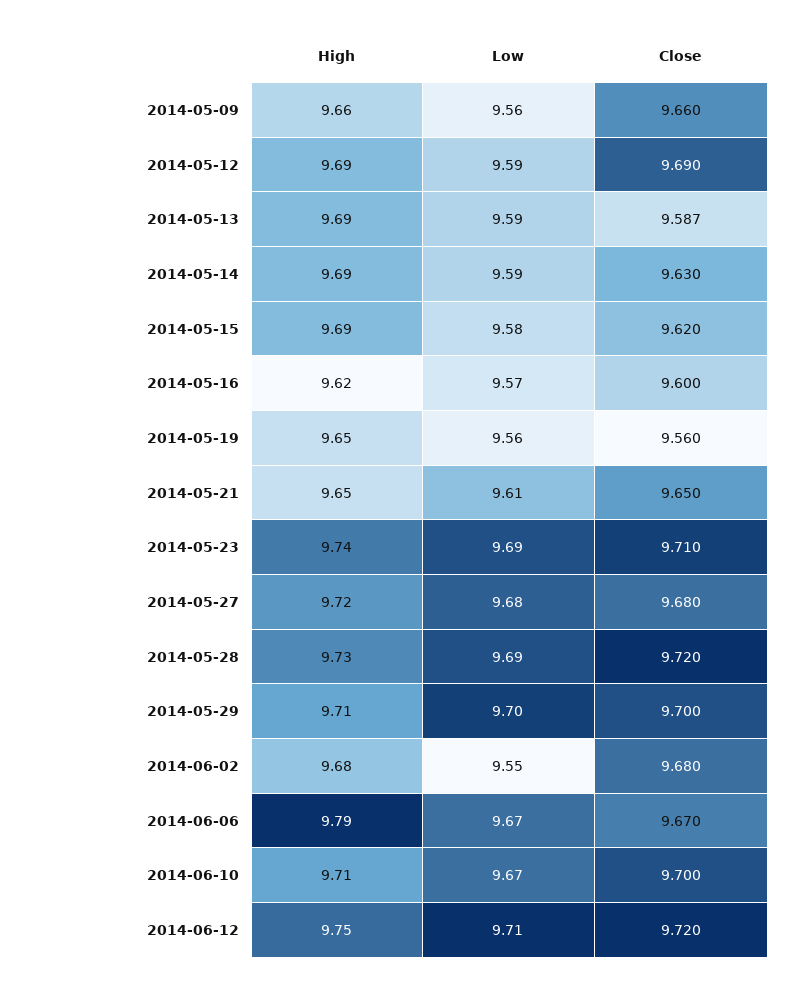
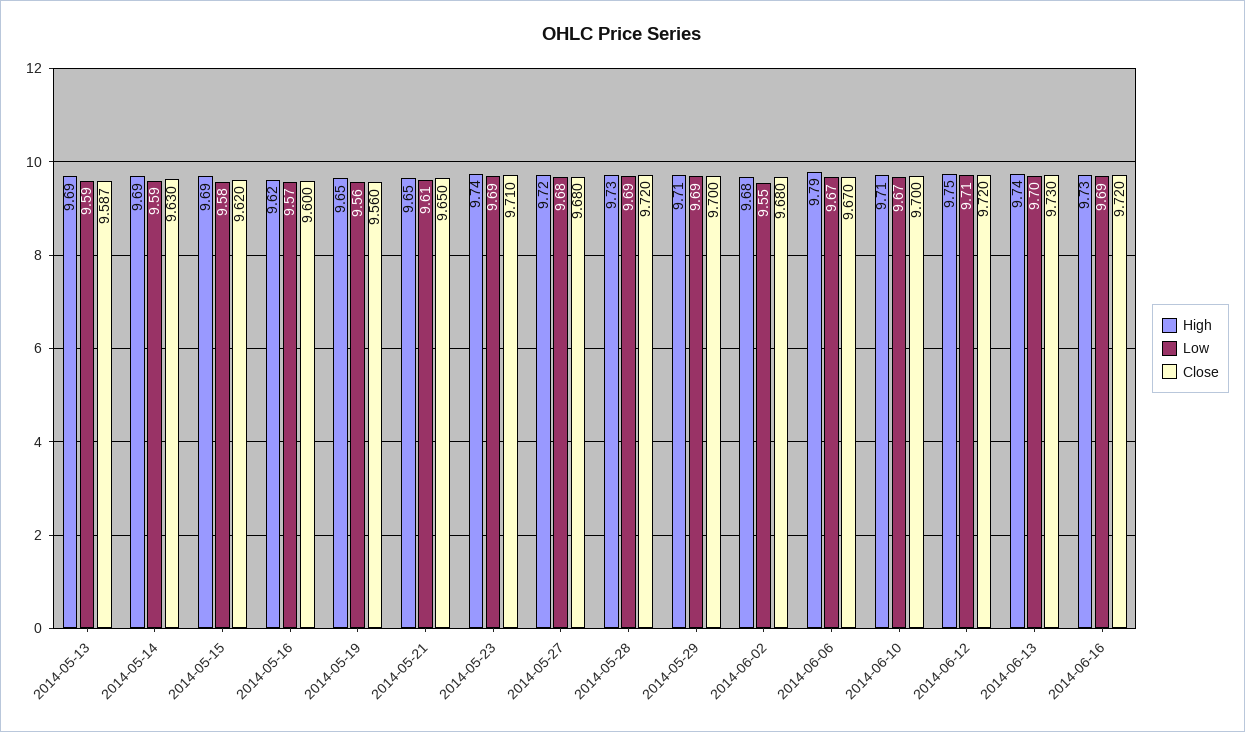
High, 2014-05-09: 9.66 -> none
Low, 2014-05-09: 9.56 -> none
Close, 2014-05-09: 9.66 -> none
High, 2014-05-12: 9.69 -> none
Low, 2014-05-12: 9.59 -> none
Close, 2014-05-12: 9.69 -> none
Low, 2014-05-29: 9.7 -> 9.69
High, 2014-06-13: none -> 9.74
Low, 2014-06-13: none -> 9.7
Close, 2014-06-13: none -> 9.73
High, 2014-06-16: none -> 9.73
Low, 2014-06-16: none -> 9.69
Close, 2014-06-16: none -> 9.72

